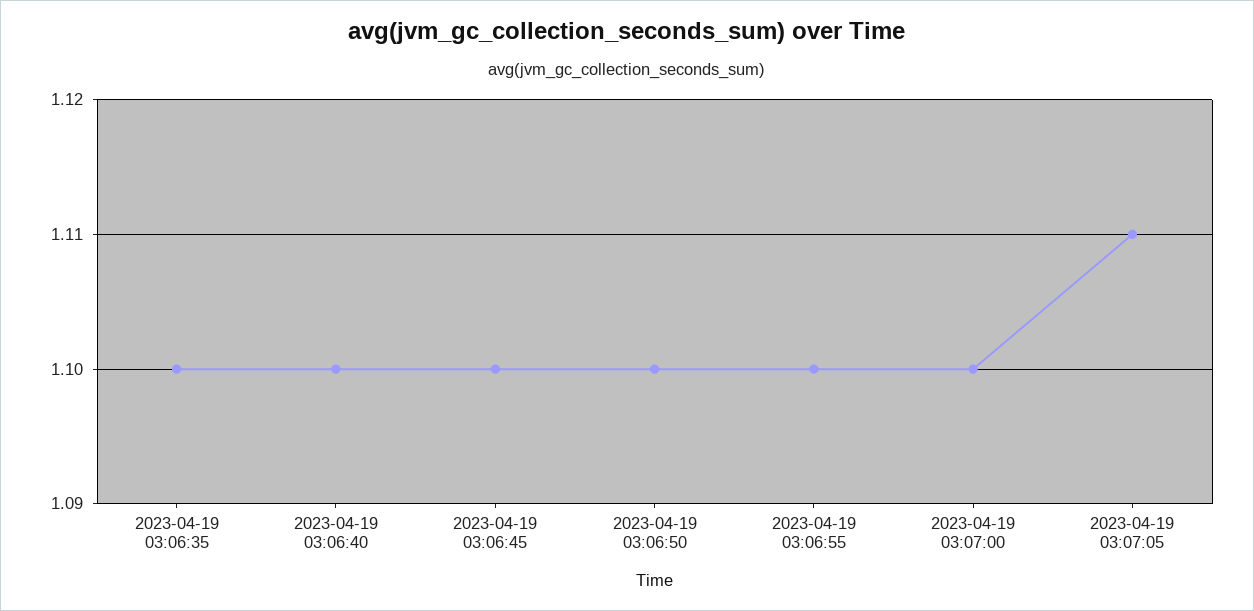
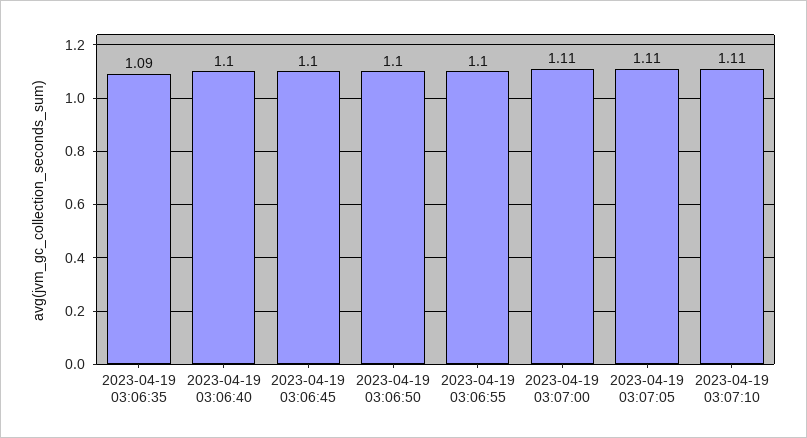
2023-04-19 03:06:35: 1.1 -> 1.09
2023-04-19 03:07:00: 1.1 -> 1.11
2023-04-19 03:07:10: none -> 1.11

